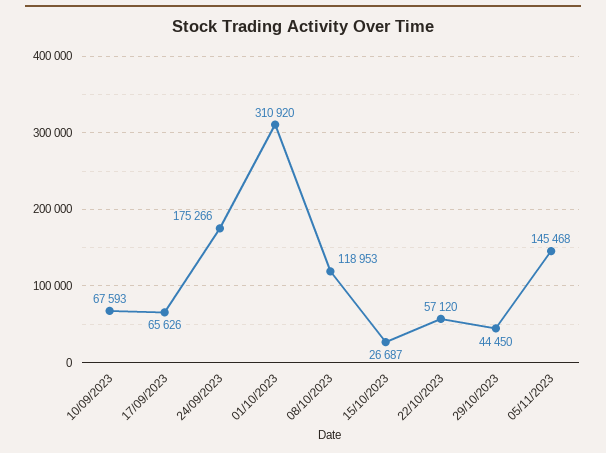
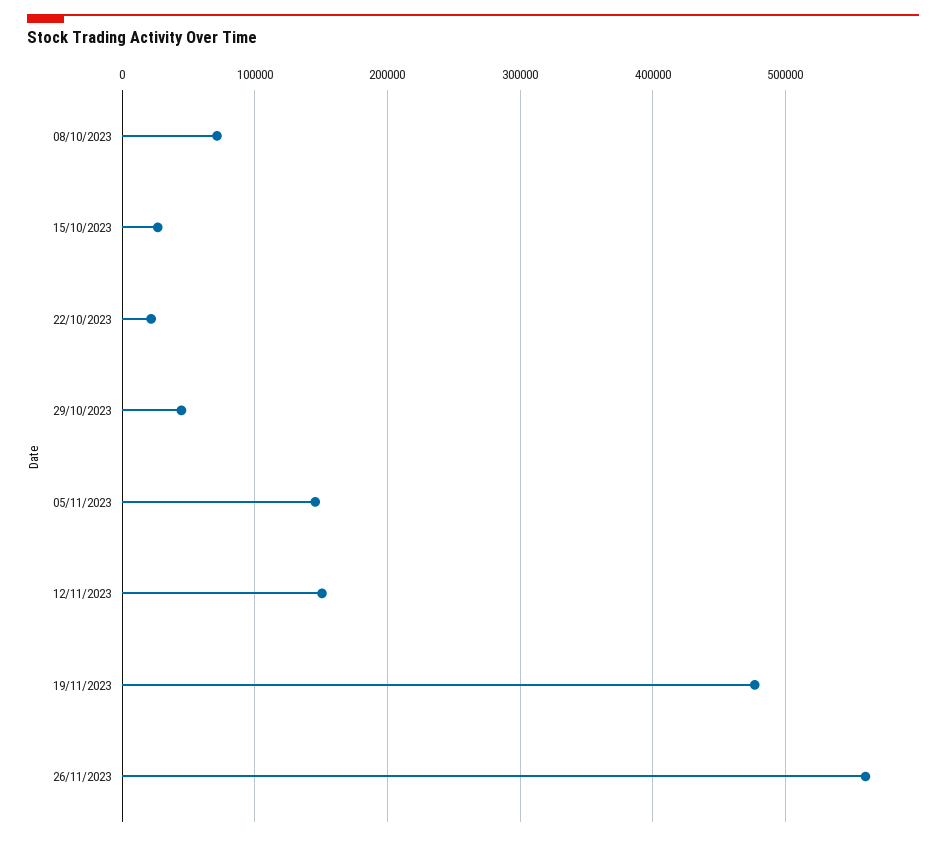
10/09/2023: 67593 -> none
17/09/2023: 65626 -> none
24/09/2023: 175266 -> none
01/10/2023: 310920 -> none
08/10/2023: 118953 -> 70000
22/10/2023: 57120 -> 20000
12/11/2023: none -> 150000
19/11/2023: none -> 480000
26/11/2023: none -> 560000

